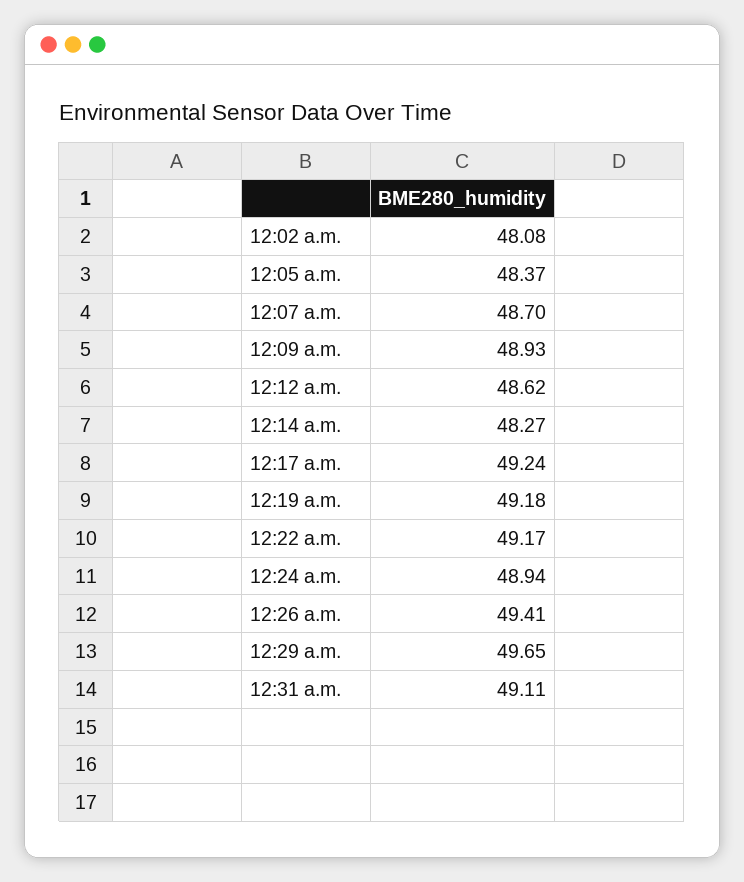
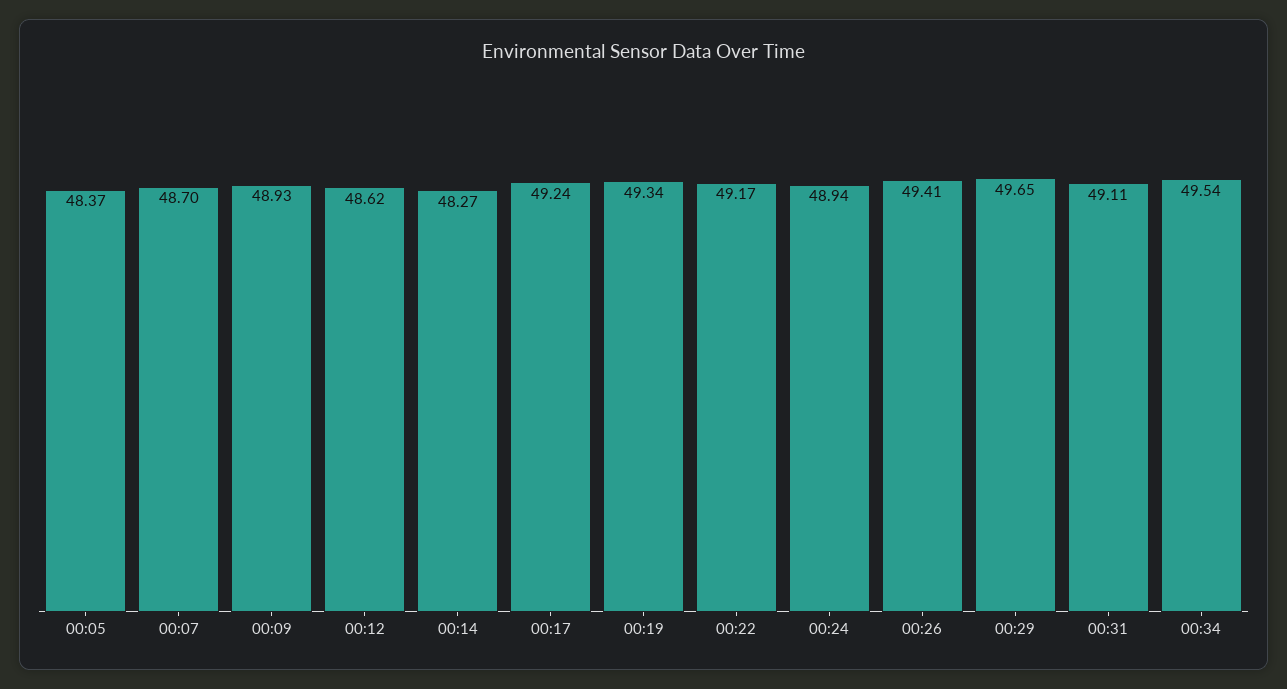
12:02 a.m.: 48.08 -> none
12:19 a.m.: 49.18 -> 49.34
00:34: none -> 49.54

